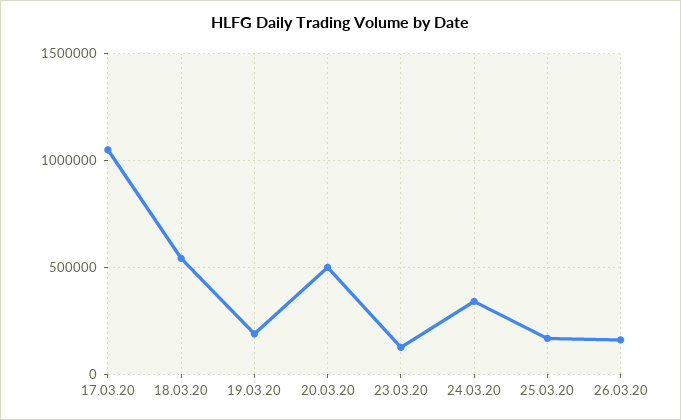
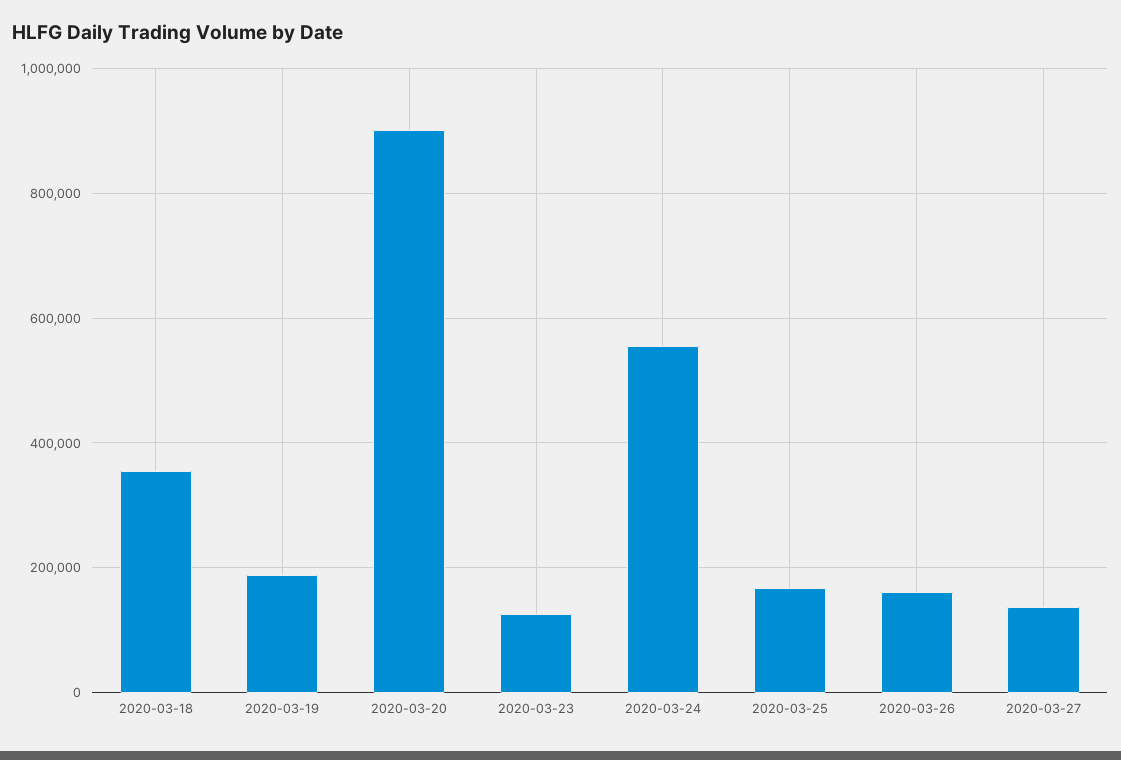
17.03.20: 1050000 -> none
18.03.20: 550000 -> 360000
20.03.20: 500000 -> 900000
24.03.20: 350000 -> 560000
2020-03-27: none -> 140000

